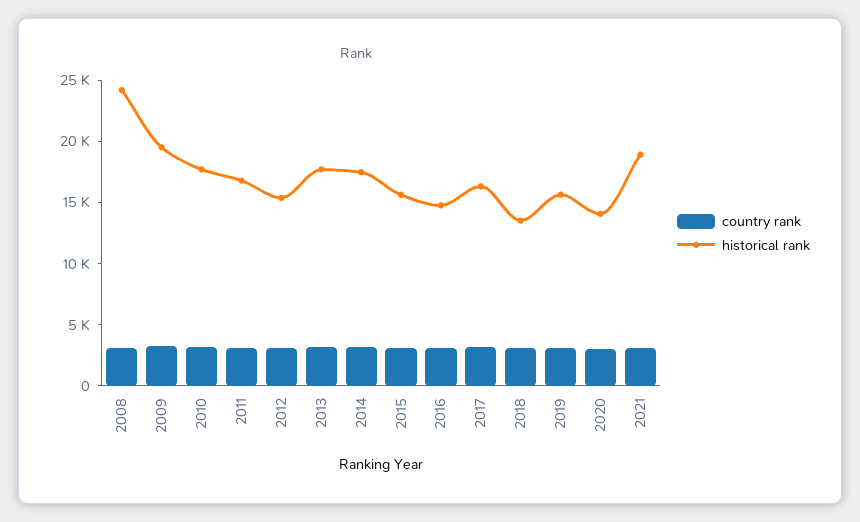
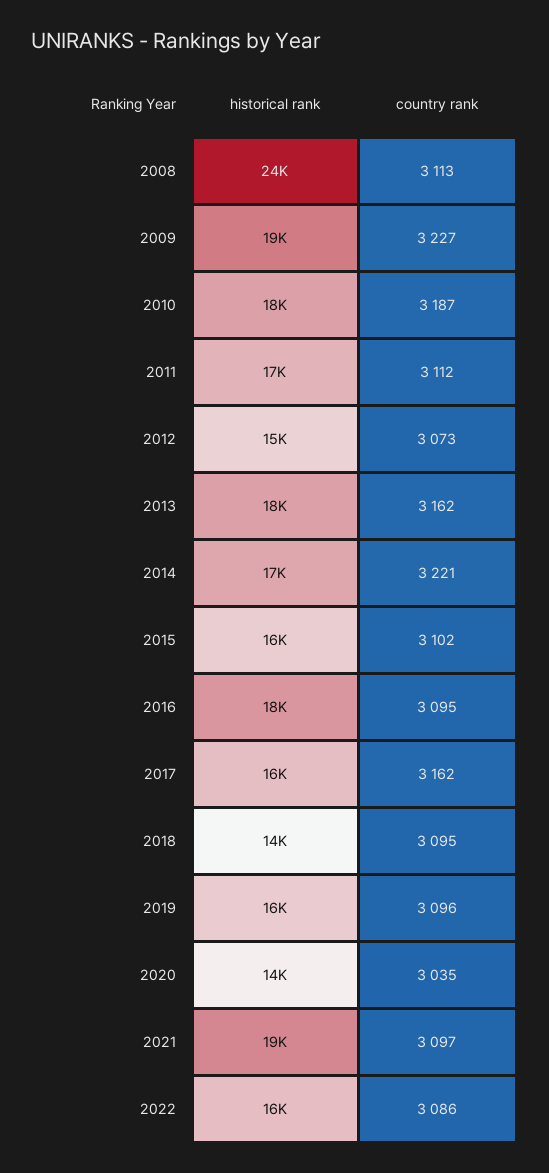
historical rank, 2016: 15000 -> 18000
historical rank, 2022: none -> 16000
country rank, 2022: none -> 3086

